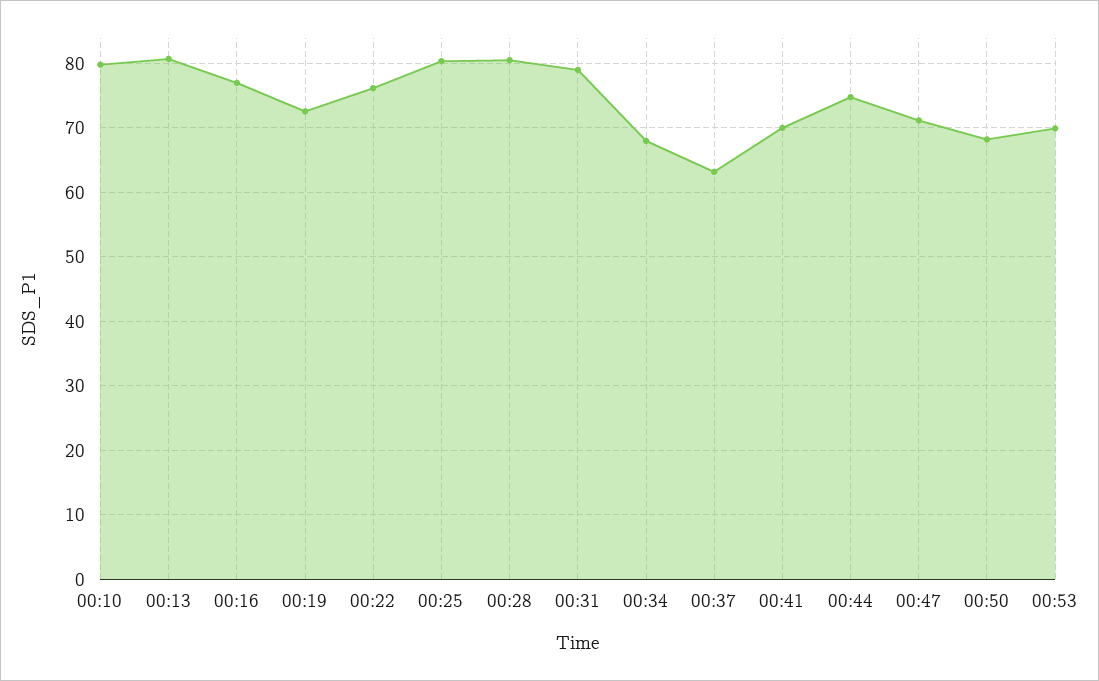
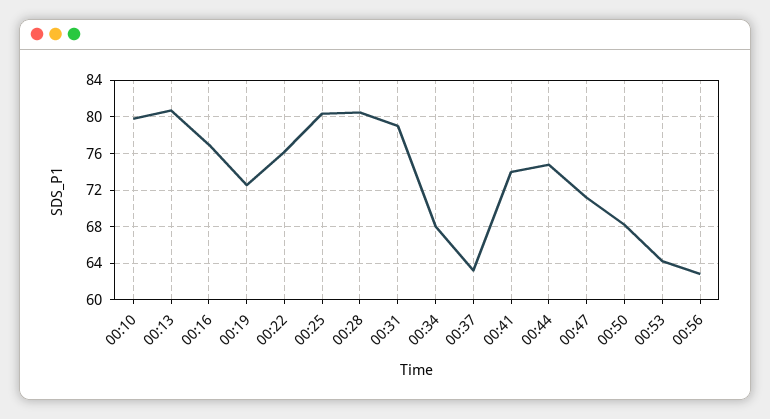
00:41: 70 -> 74
00:53: 70 -> 64
00:56: none -> 63

